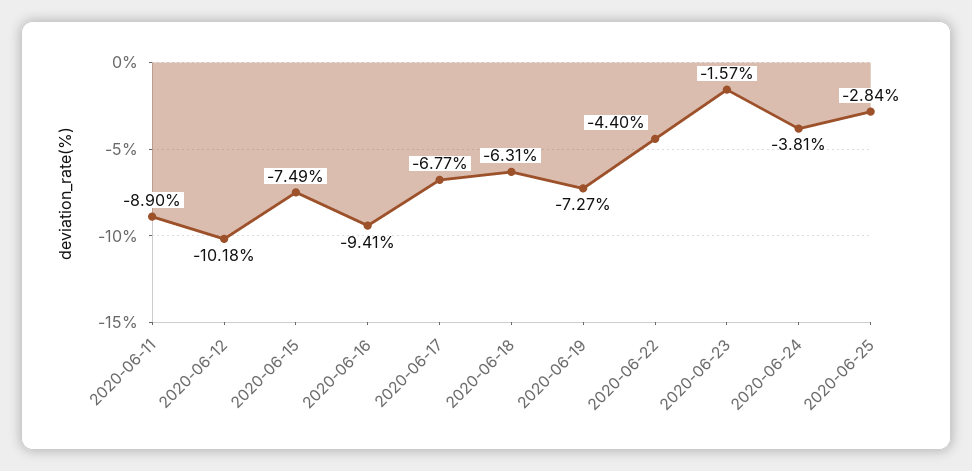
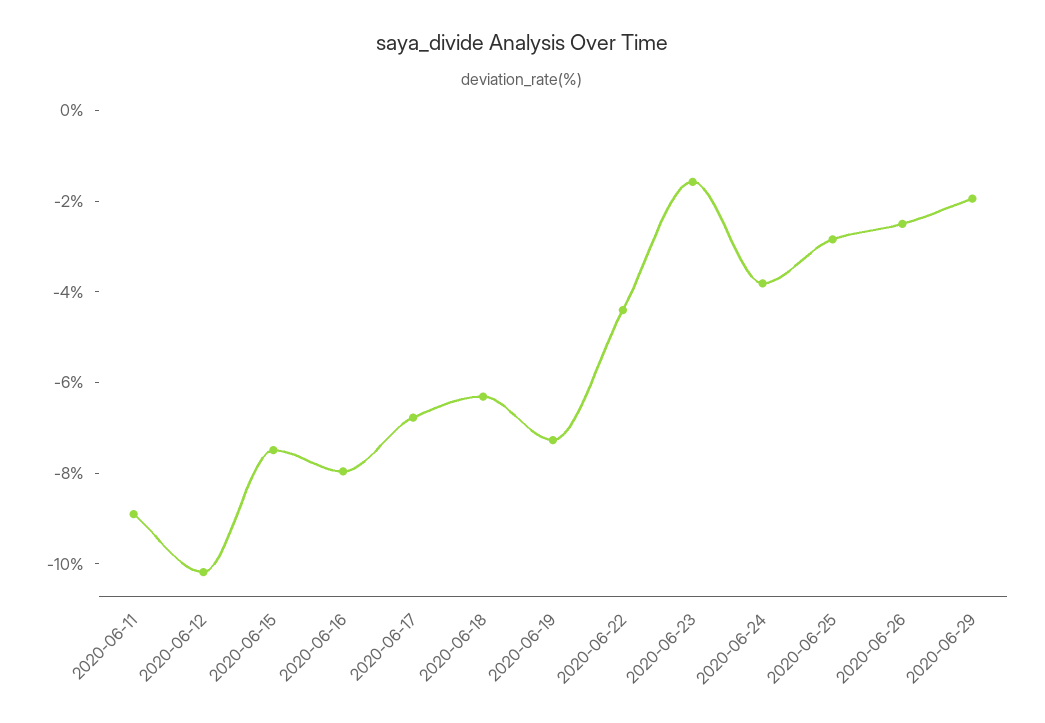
2020-06-16: -9.41 -> -8
2020-06-26: none -> -2.5
2020-06-29: none -> -2

